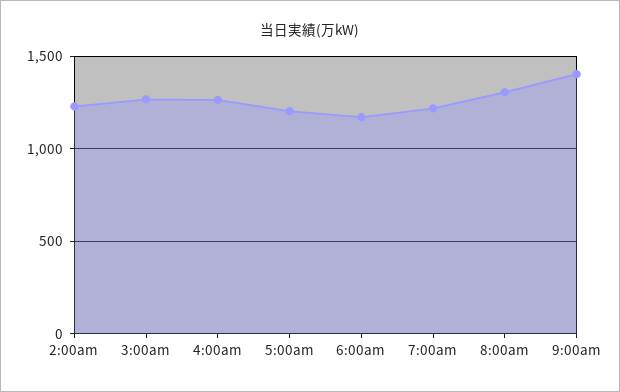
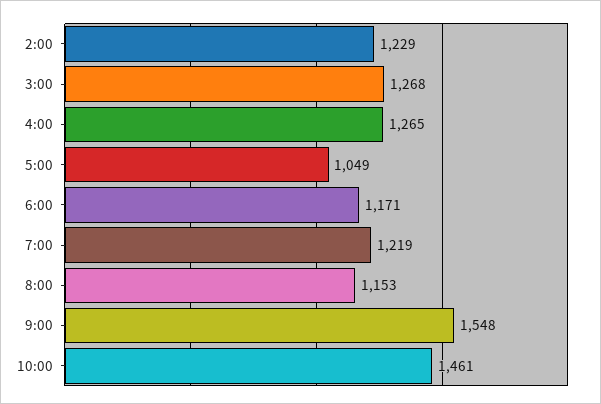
5:00am: 1200 -> 1049
8:00am: 1300 -> 1153
9:00am: 1400 -> 1548
10:00: none -> 1461

